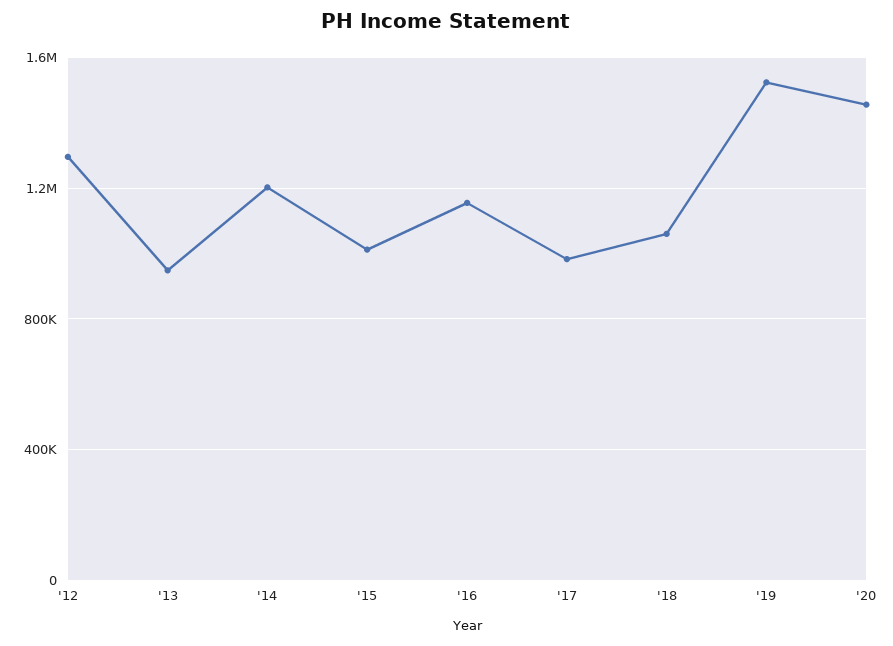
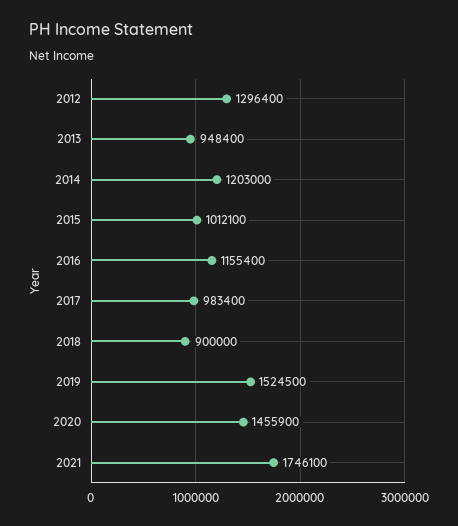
'18: 1050000 -> 900000
2021: none -> 1746100

